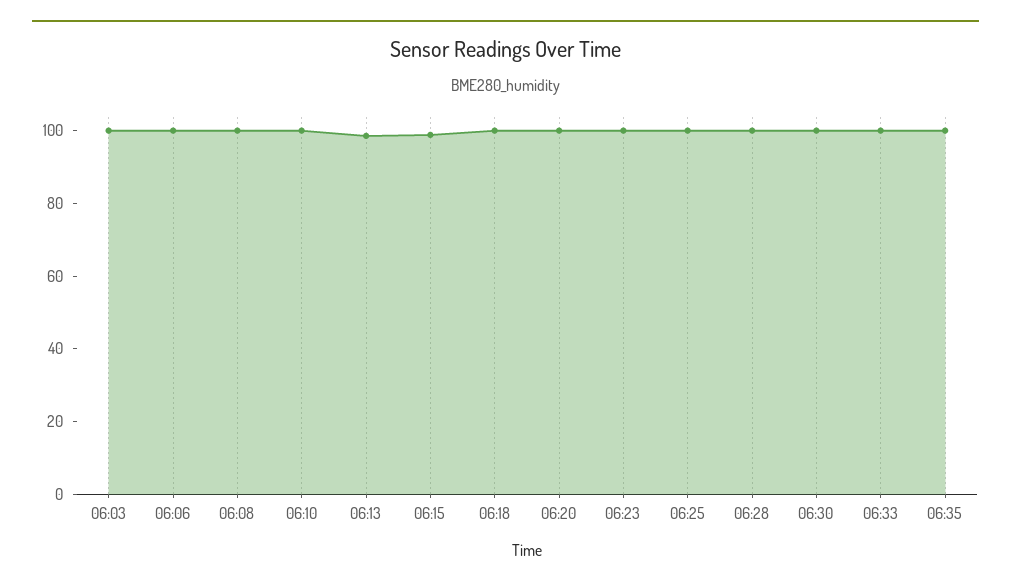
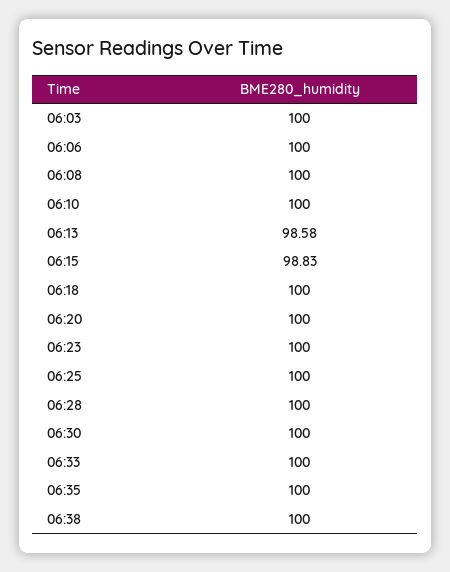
06:38: none -> 100

